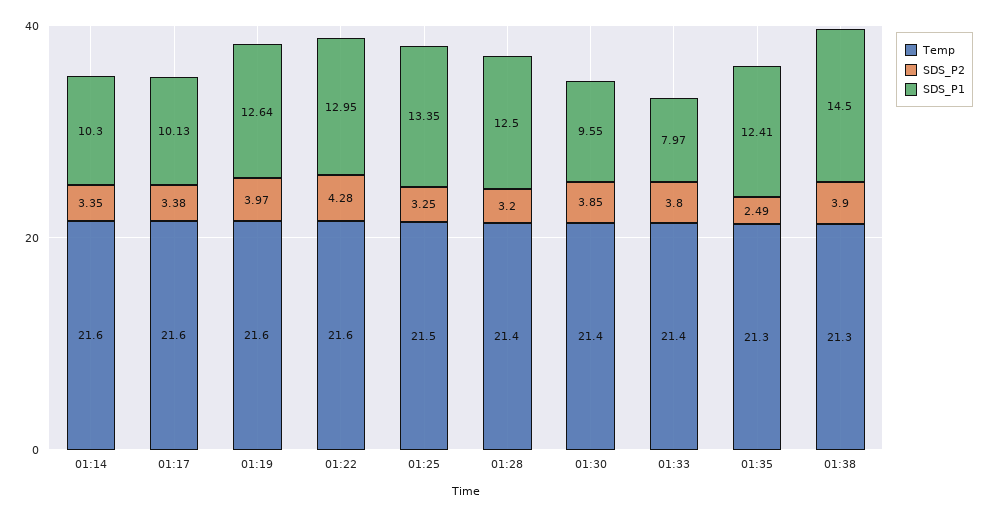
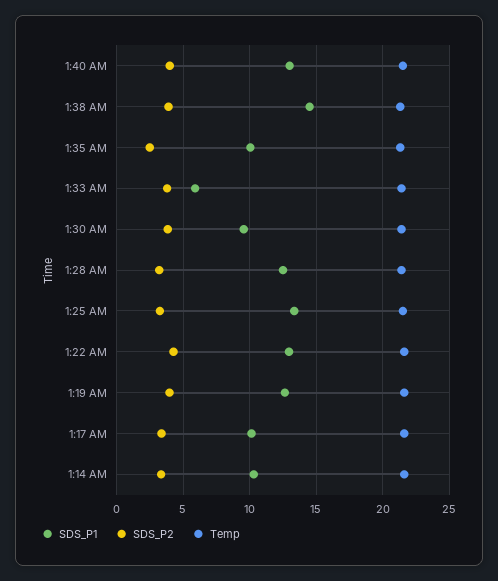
SDS_P1, 01:33: 7.97 -> 6
SDS_P1, 01:35: 12.41 -> 10
SDS_P1, 1:40 AM: none -> 13
SDS_P2, 1:40 AM: none -> 4
Temp, 1:40 AM: none -> 21.5

